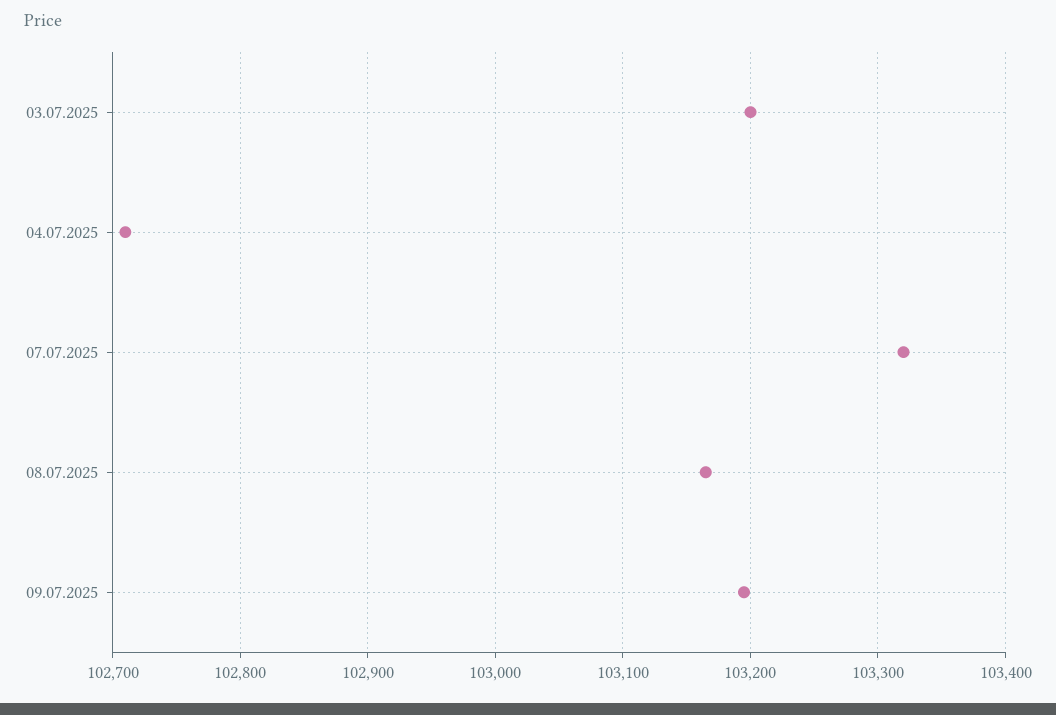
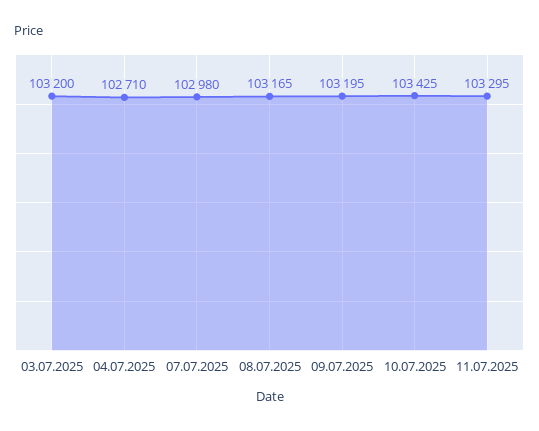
07.07.2025: 103320 -> 102980
10.07.2025: none -> 103425
11.07.2025: none -> 103295

